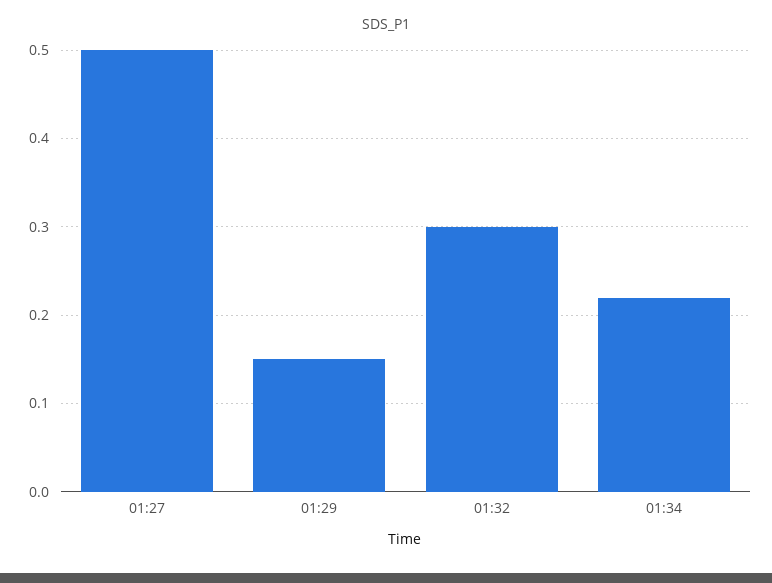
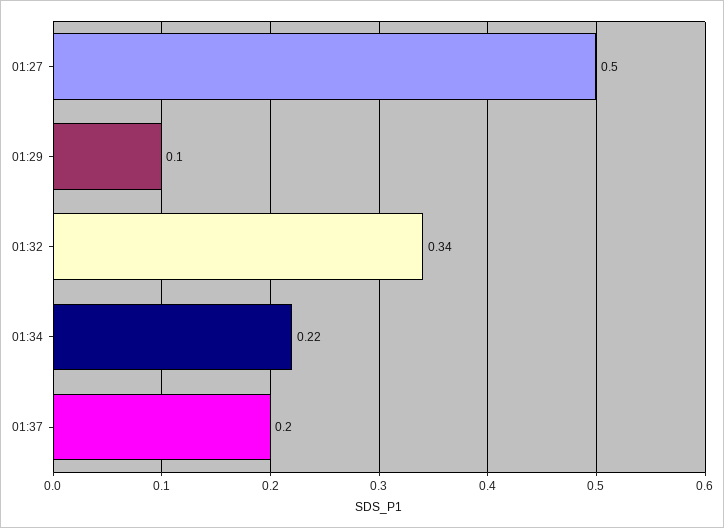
01:29: 0.15 -> 0.1
01:32: 0.3 -> 0.34
01:37: none -> 0.2

